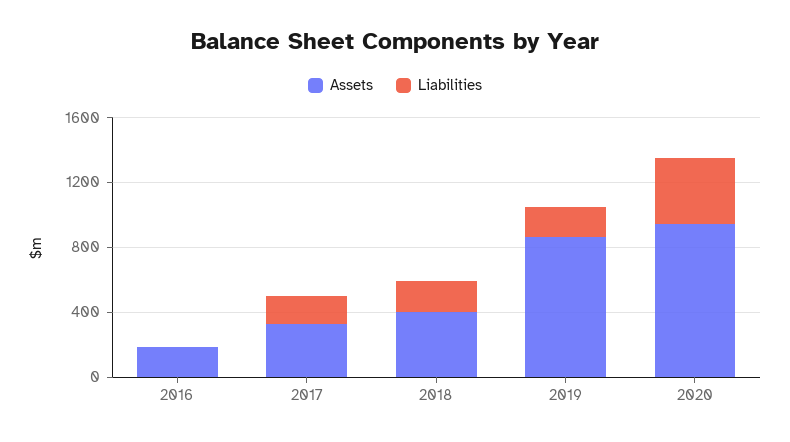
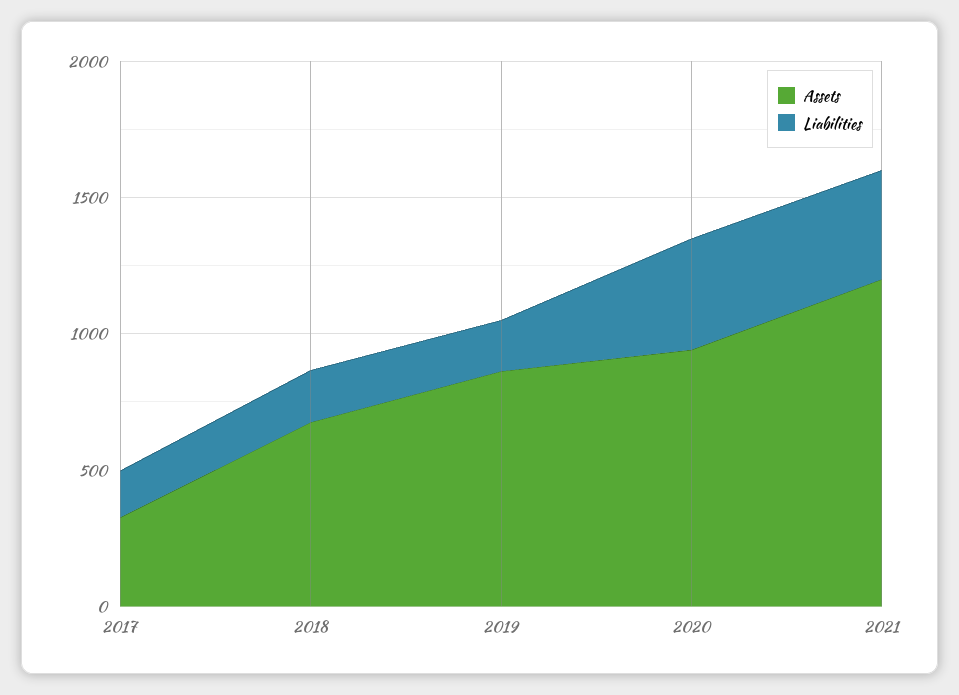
Assets, 2016: 200 -> none
Liabilities, 2016: 0 -> none
Assets, 2018: 400 -> 700
Assets, 2021: none -> 1200
Liabilities, 2021: none -> 400

